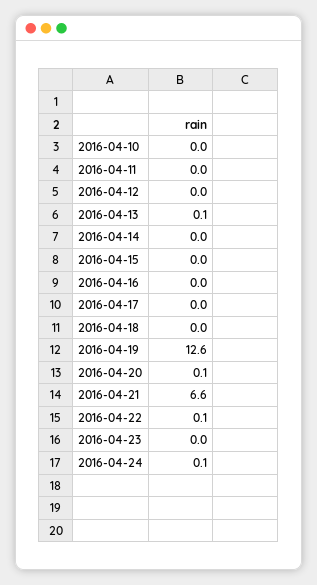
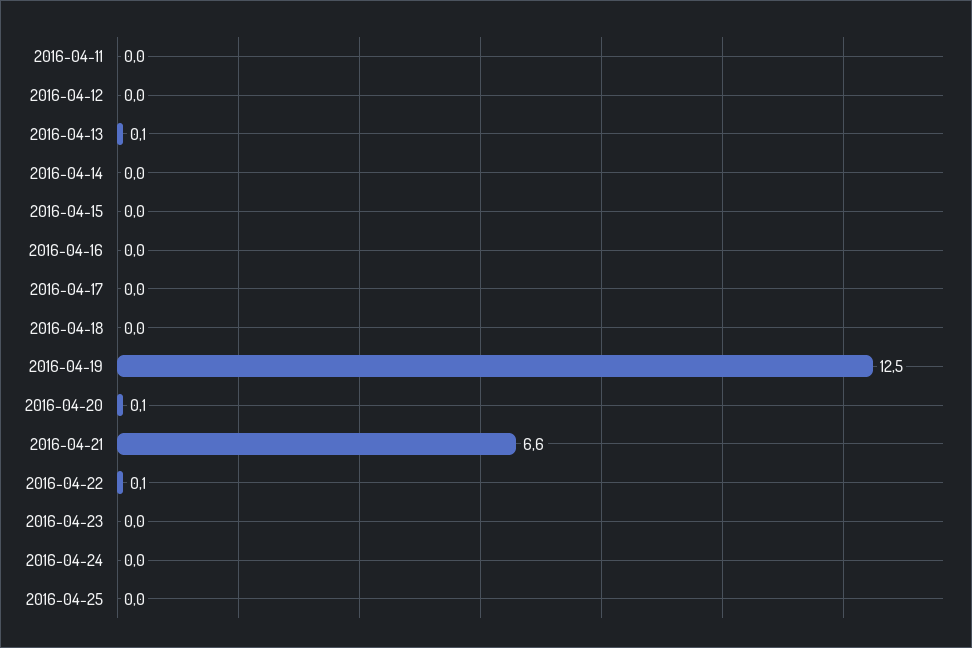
2016-04-10: 0 -> none
2016-04-19: 12.6 -> 12.5
2016-04-24: 0.1 -> 0
2016-04-25: none -> 0

